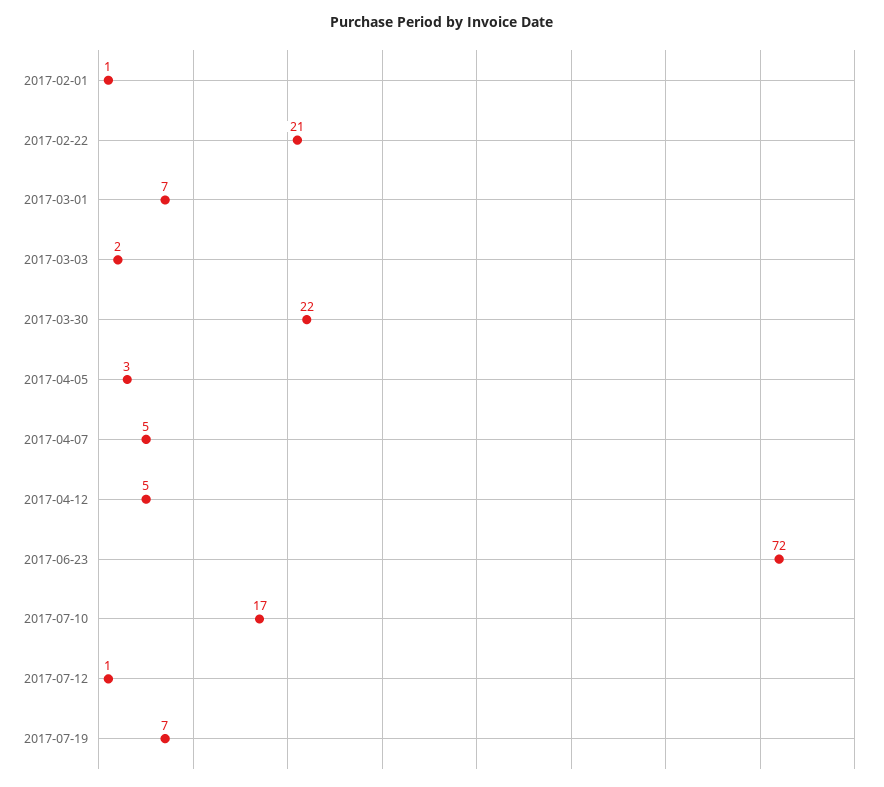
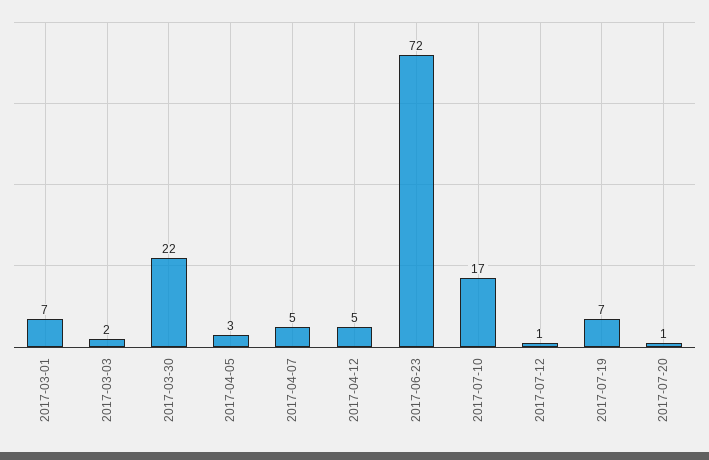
2017-02-01: 1 -> none
2017-02-22: 21 -> none
2017-07-20: none -> 1

